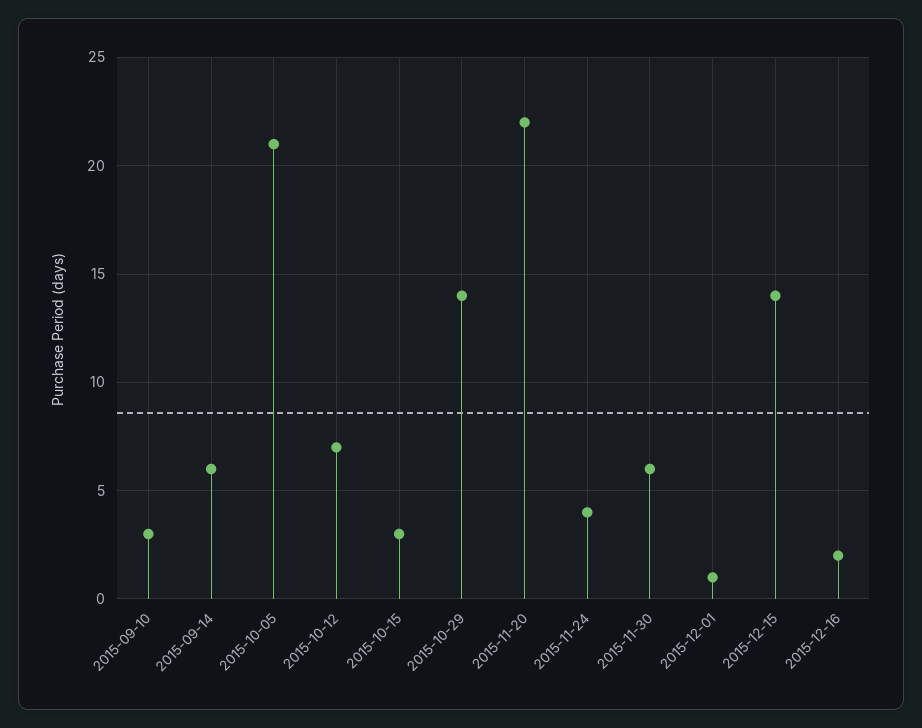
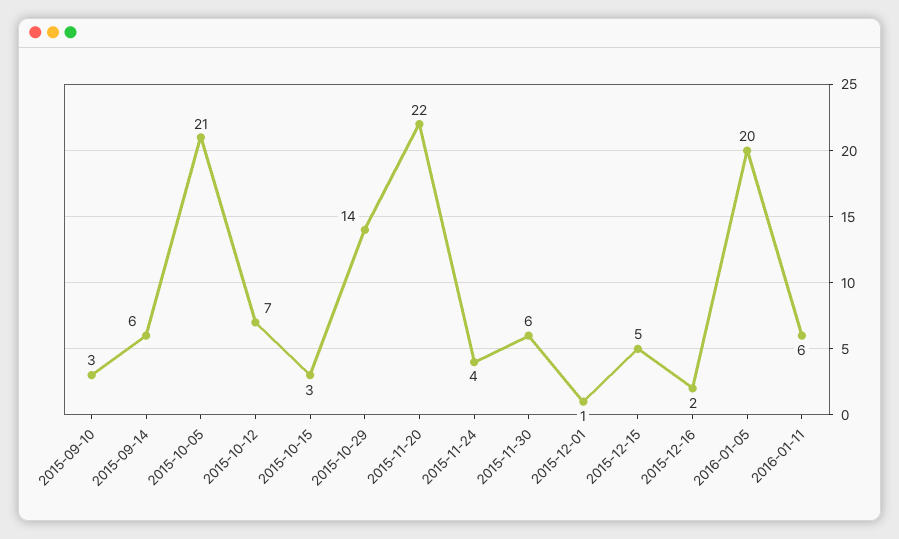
2015-12-15: 14 -> 5
2016-01-05: none -> 20
2016-01-11: none -> 6

